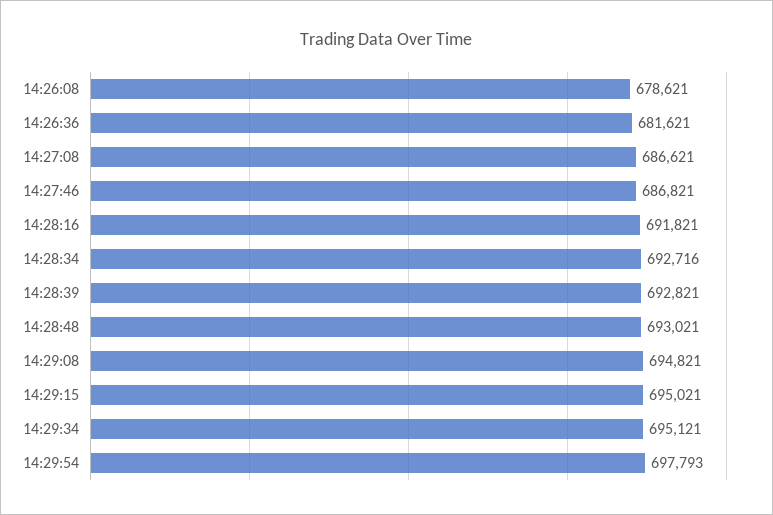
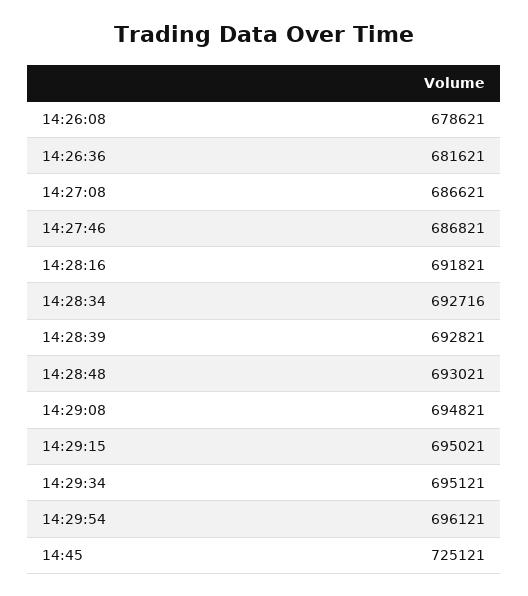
14:29:54: 697793 -> 696121
14:45: none -> 725121

